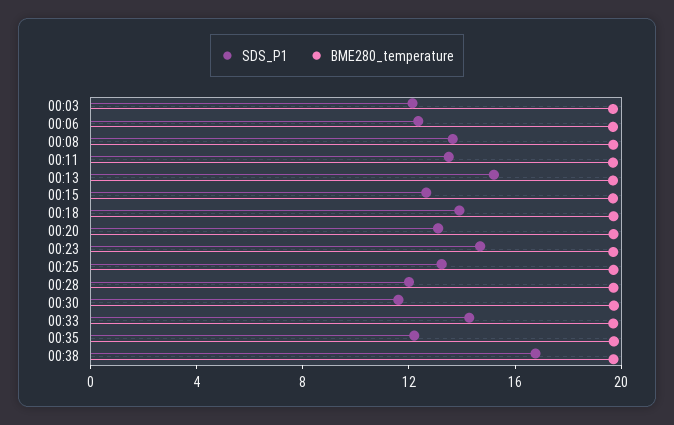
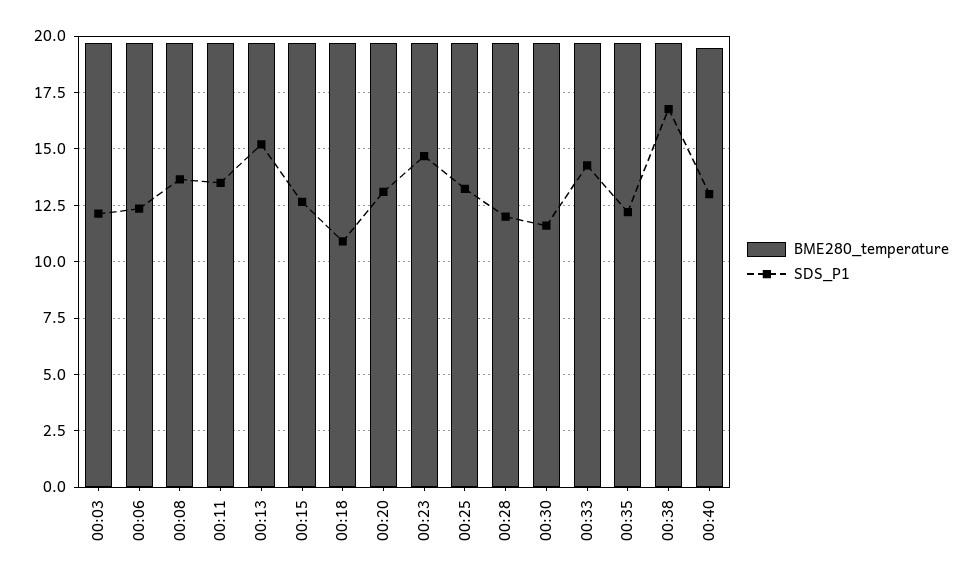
SDS_P1, 00:18: 14 -> 11
BME280_temperature, 00:40: none -> 19.5
SDS_P1, 00:40: none -> 13

